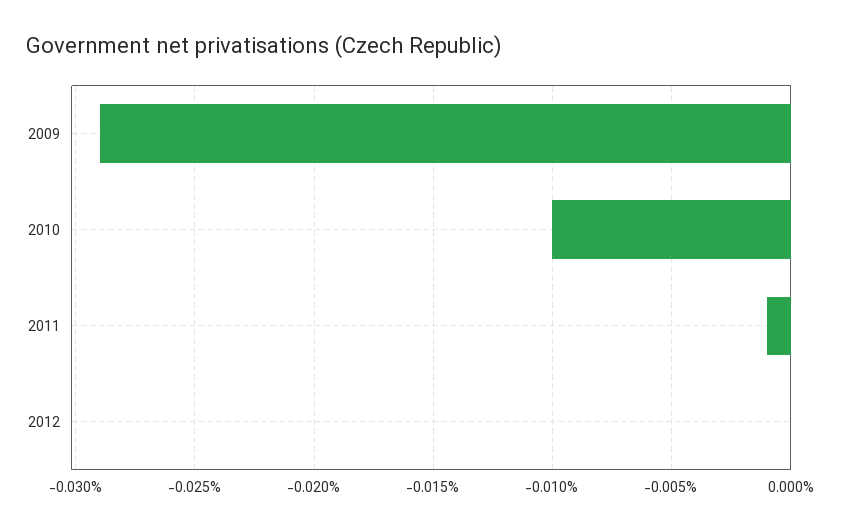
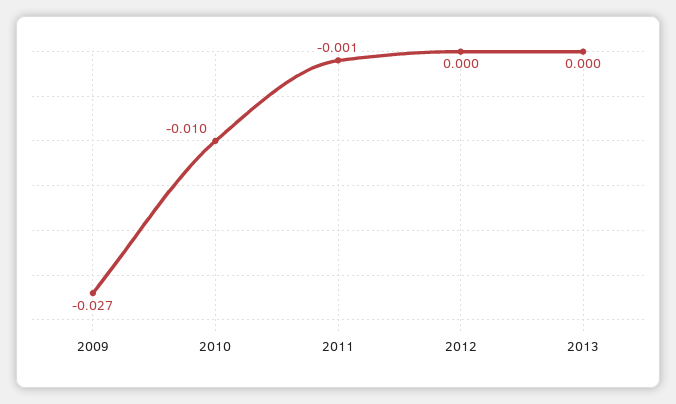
2009: -0.029 -> -0.027
2013: none -> 0

